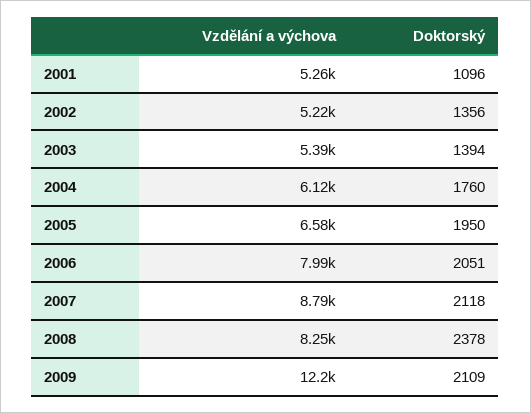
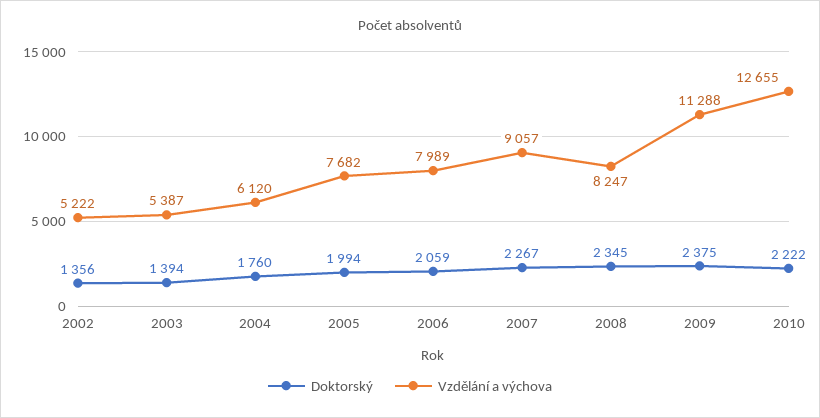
Vzdělání a výchova, 2001: 5260 -> none
Doktorský, 2001: 1096 -> none
Vzdělání a výchova, 2005: 6580 -> 7682
Doktorský, 2005: 1950 -> 1994
Doktorský, 2006: 2051 -> 2059
Vzdělání a výchova, 2007: 8790 -> 9057
Doktorský, 2007: 2118 -> 2267
Doktorský, 2008: 2378 -> 2345
Vzdělání a výchova, 2009: 12200 -> 11288
Doktorský, 2009: 2109 -> 2375
Doktorský, 2010: none -> 2222
Vzdělání a výchova, 2010: none -> 12655

